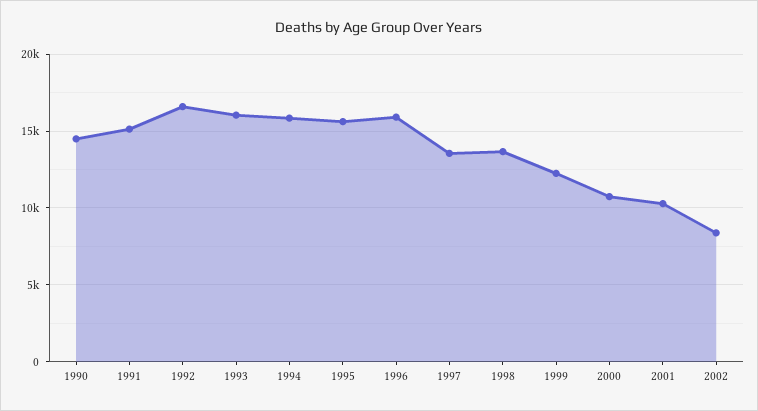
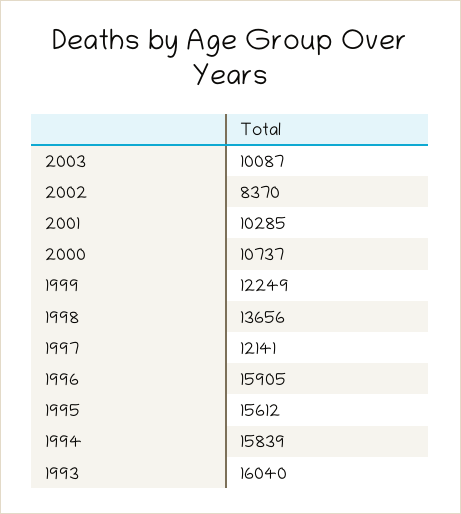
1990: 14500 -> none
1991: 15000 -> none
1992: 16500 -> none
1997: 13500 -> 12141
2003: none -> 10087

